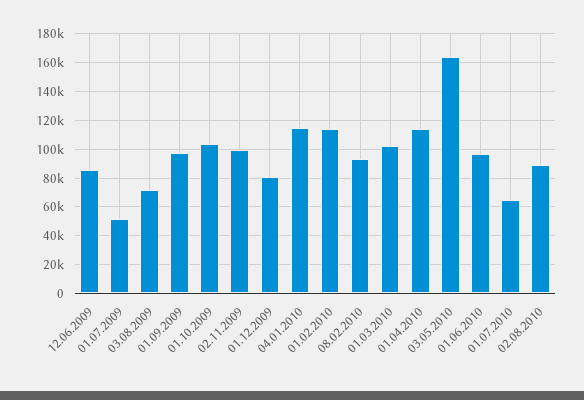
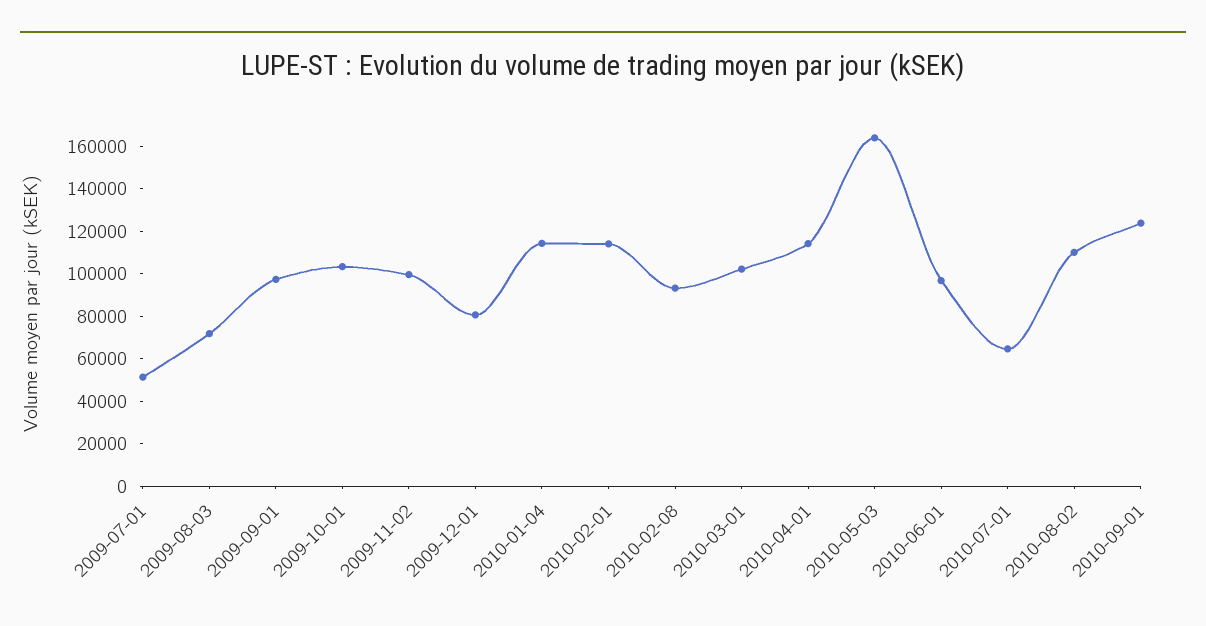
12.06.2009: 85000 -> none
02.08.2010: 90000 -> 110000
2010-09-01: none -> 125000

